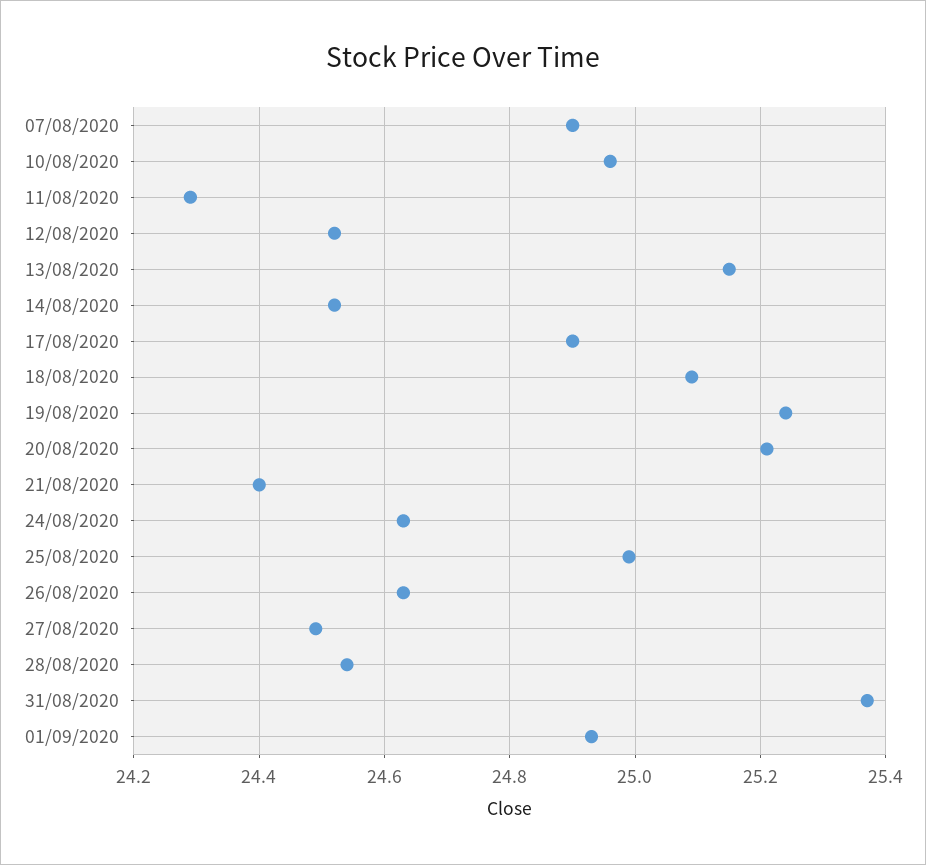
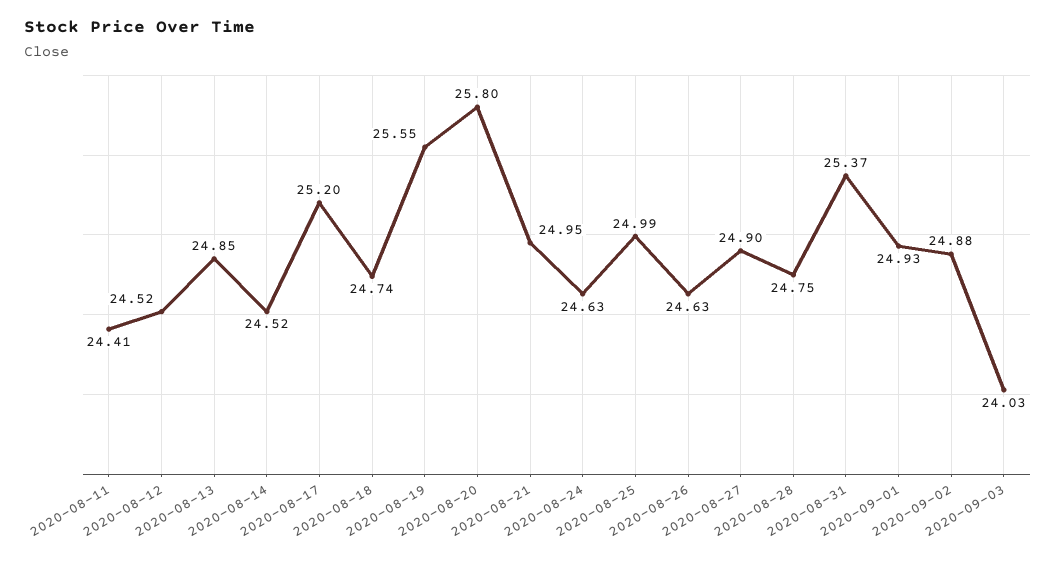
07/08/2020: 24.9 -> none
10/08/2020: 24.95 -> none
11/08/2020: 24.3 -> 24.41
13/08/2020: 25.15 -> 24.85
17/08/2020: 24.9 -> 25.2
18/08/2020: 25.1 -> 24.74
19/08/2020: 25.25 -> 25.55
20/08/2020: 25.2 -> 25.8
21/08/2020: 24.4 -> 24.95
27/08/2020: 24.5 -> 24.9
28/08/2020: 24.55 -> 24.75
2020-09-02: none -> 24.88
2020-09-03: none -> 24.03

